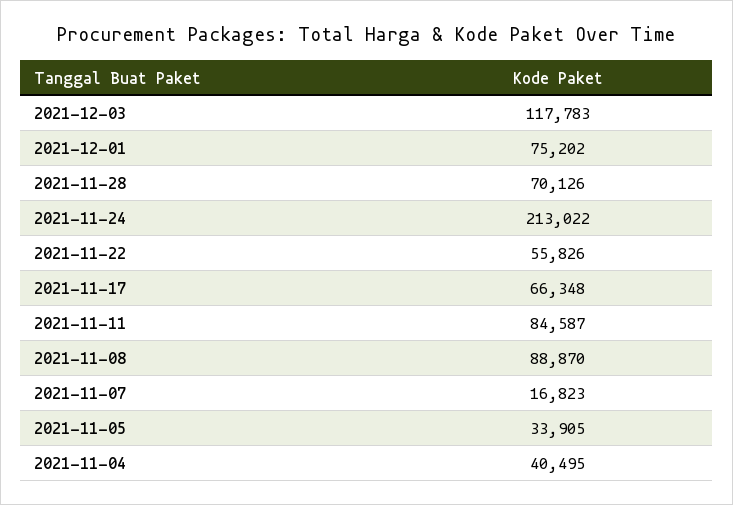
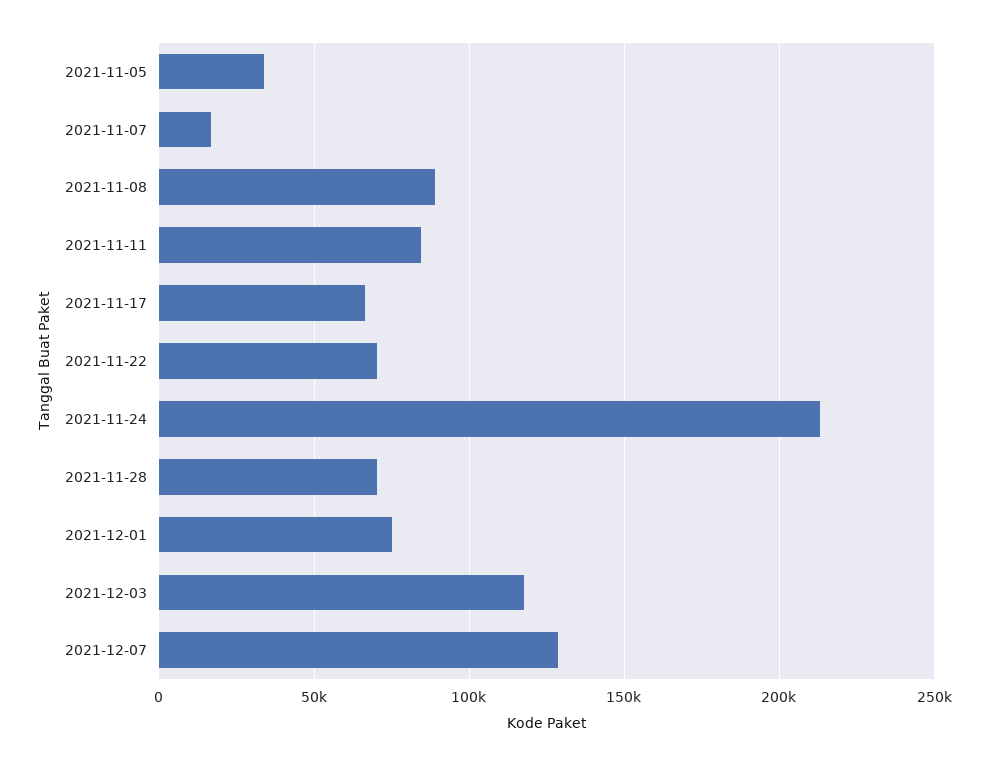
2021-11-22: 55826 -> 70000
2021-11-04: 40495 -> none
2021-12-07: none -> 130000

